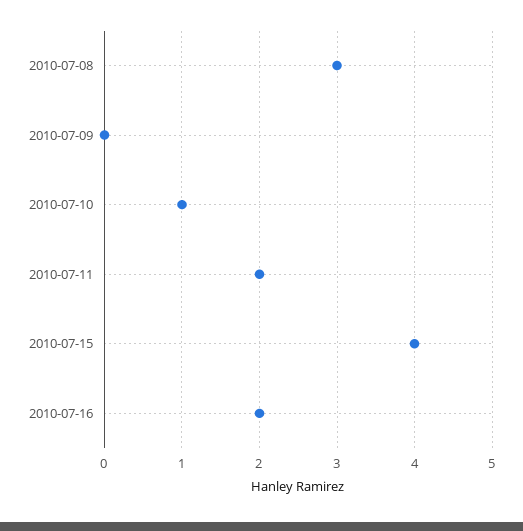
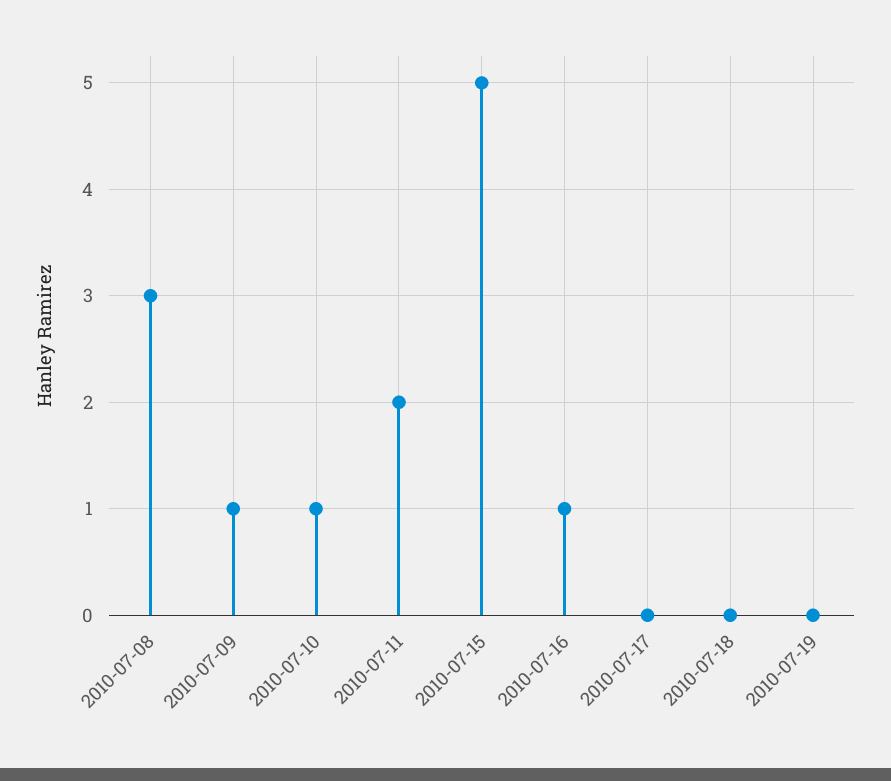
2010-07-09: 0 -> 1
2010-07-15: 4 -> 5
2010-07-16: 2 -> 1
2010-07-17: none -> 0
2010-07-18: none -> 0
2010-07-19: none -> 0

